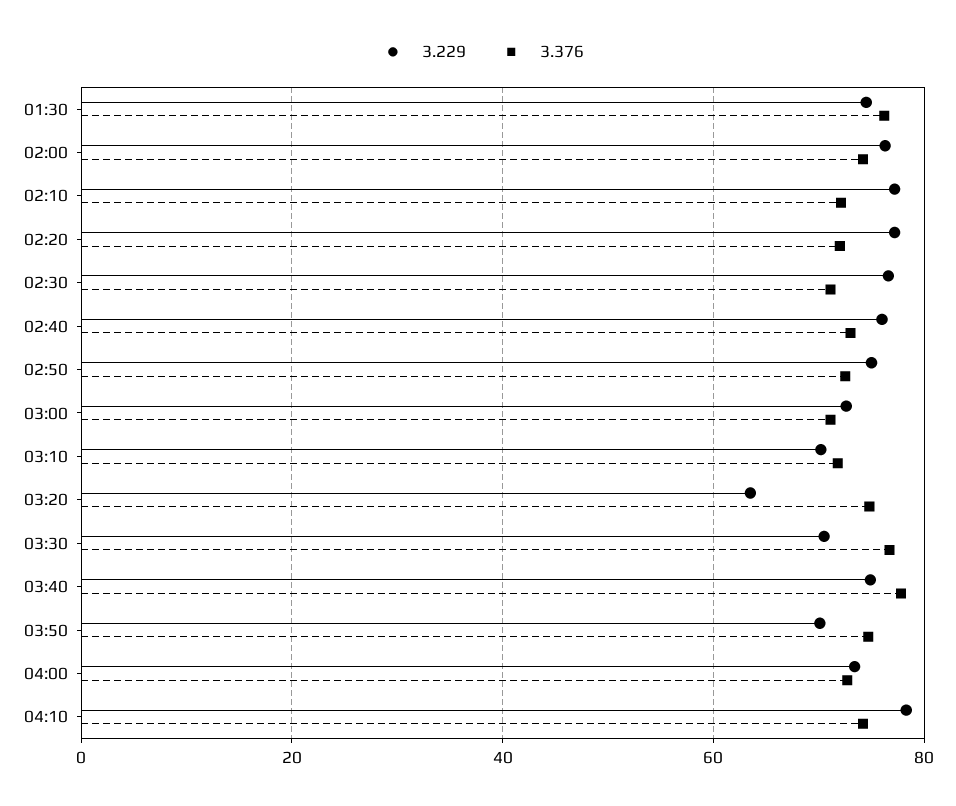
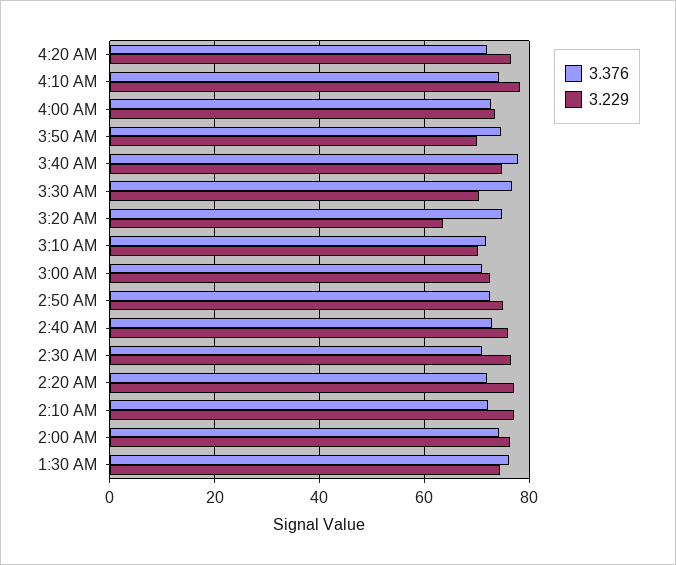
3.376, 4:20 AM: none -> 72
3.229, 4:20 AM: none -> 76

